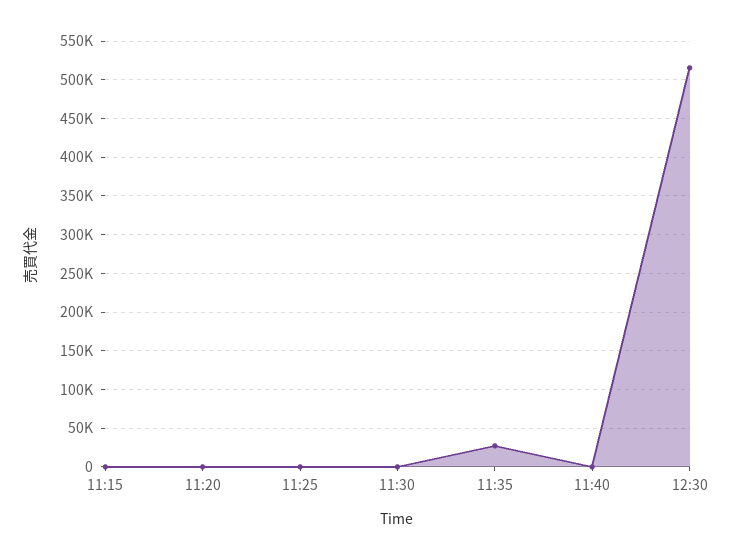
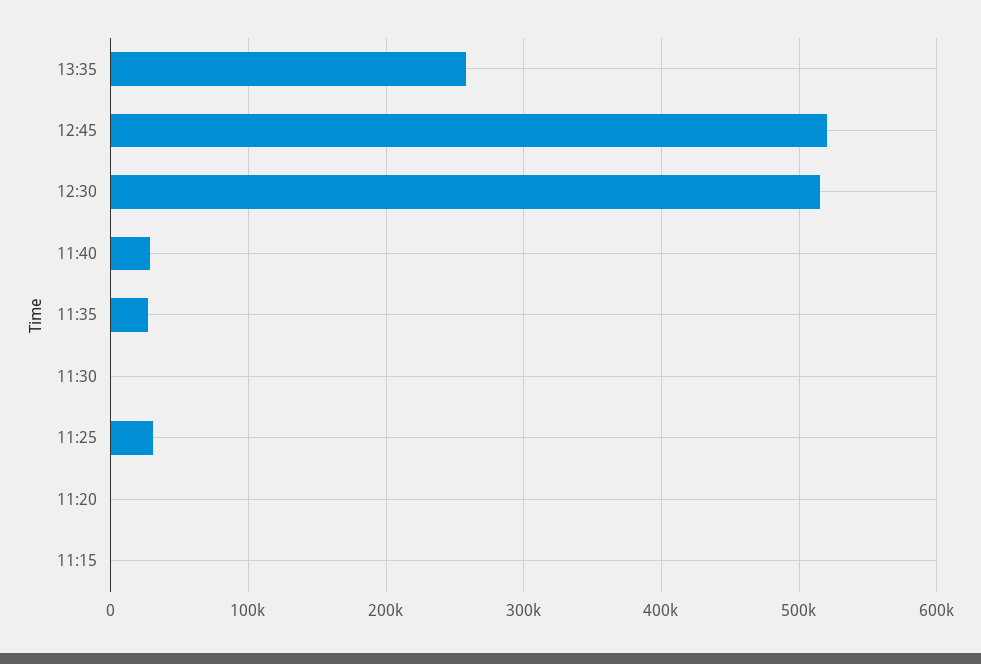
11:25: 0 -> 30000
11:40: 0 -> 30000
13:35: none -> 260000
12:45: none -> 520000

